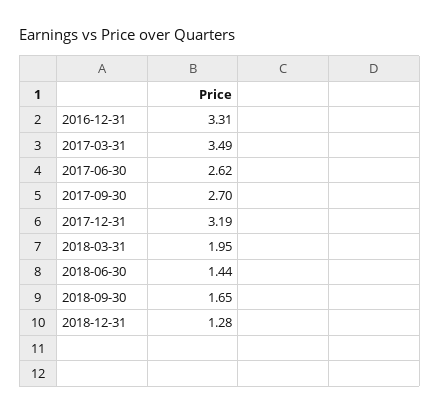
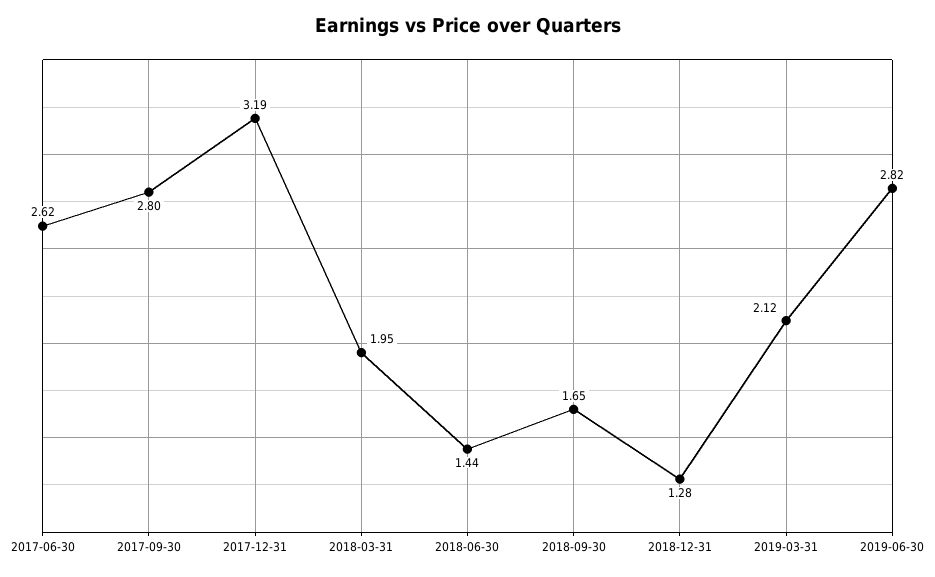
2016-12-31: 3.31 -> none
2017-03-31: 3.49 -> none
2017-09-30: 2.7 -> 2.8
2019-03-31: none -> 2.12
2019-06-30: none -> 2.82

